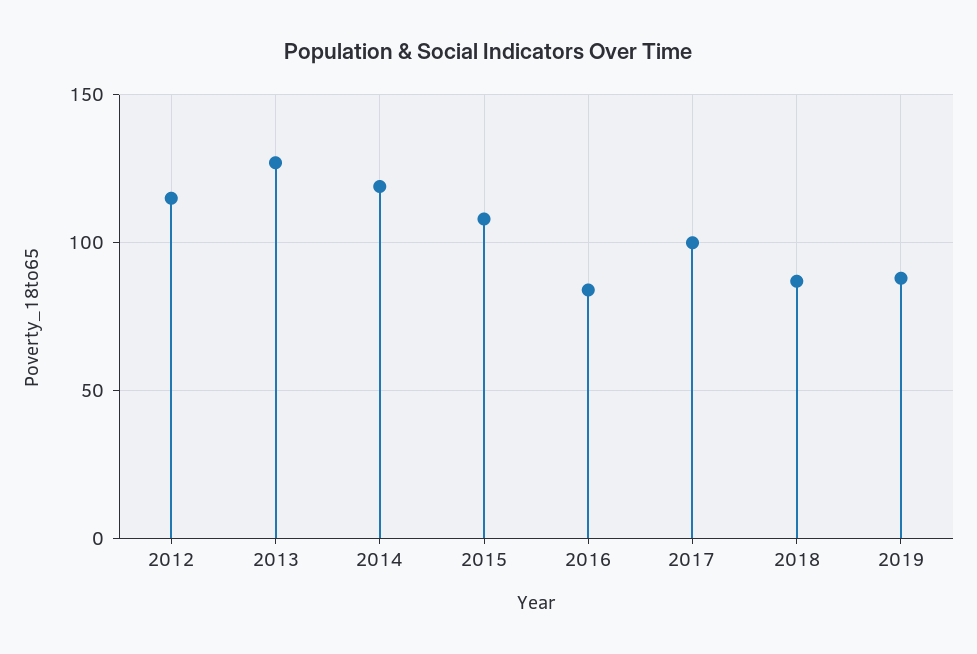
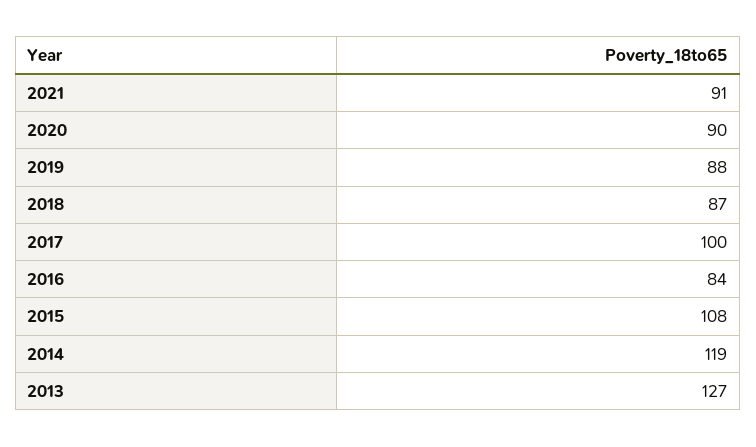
2012: 115 -> none
2021: none -> 91
2020: none -> 90

